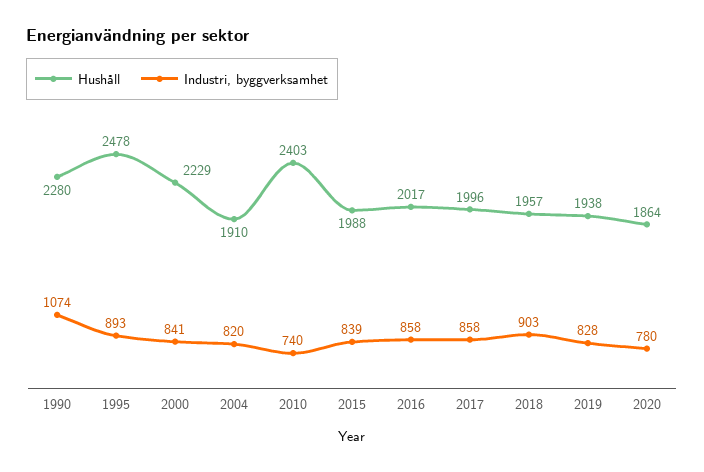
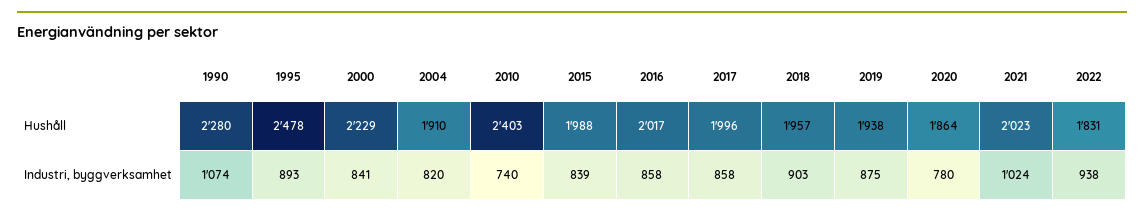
Industri, byggverksamhet, 2019: 828 -> 875
Hushåll, 2021: none -> 2023
Hushåll, 2022: none -> 1831
Industri, byggverksamhet, 2021: none -> 1024
Industri, byggverksamhet, 2022: none -> 938

